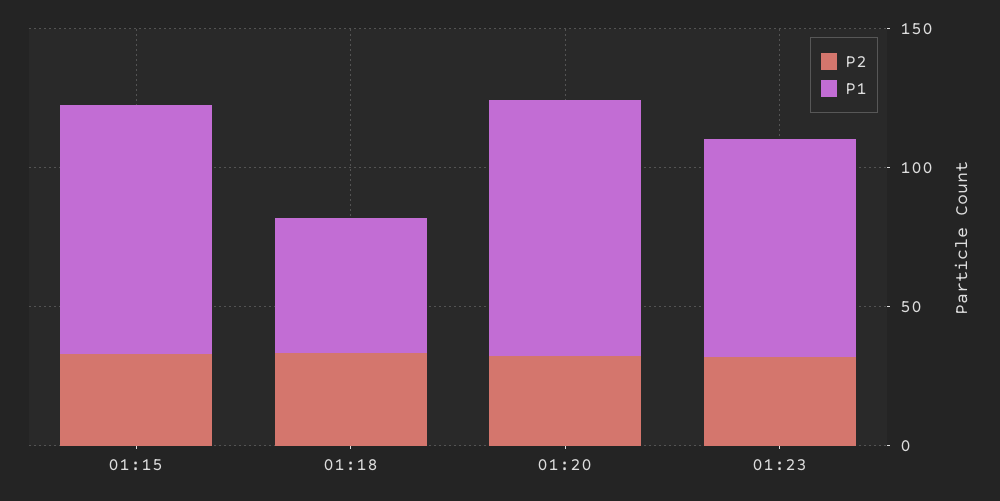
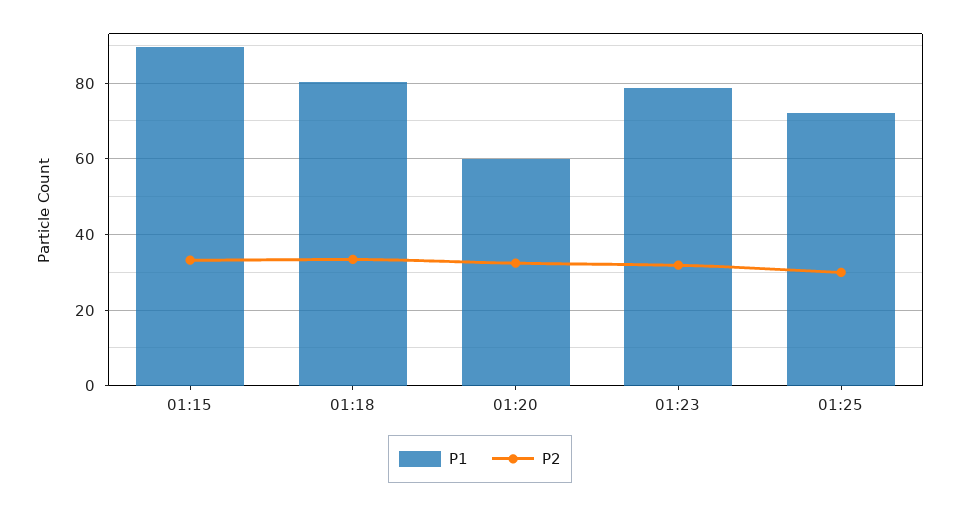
P1, 01:18: 50 -> 80
P1, 01:20: 90 -> 60
P1, 01:25: none -> 72
P2, 01:25: none -> 30

